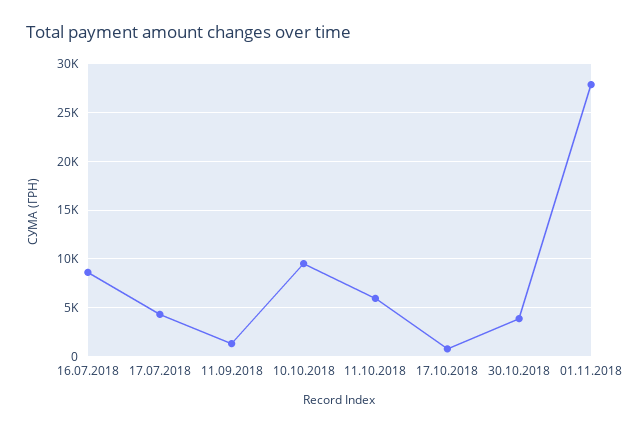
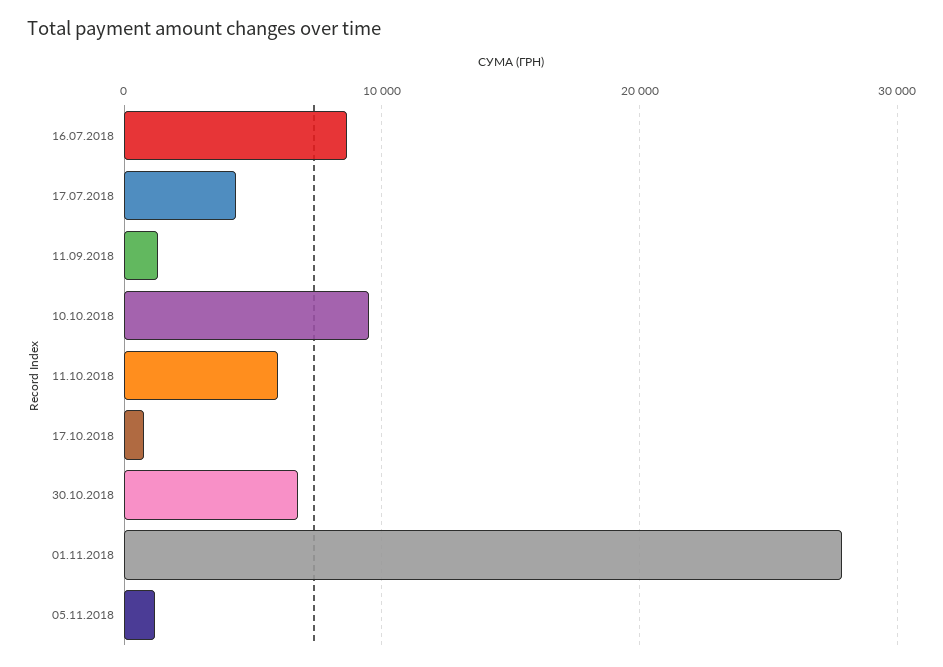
30.10.2018: 4000 -> 7000
05.11.2018: none -> 1000

